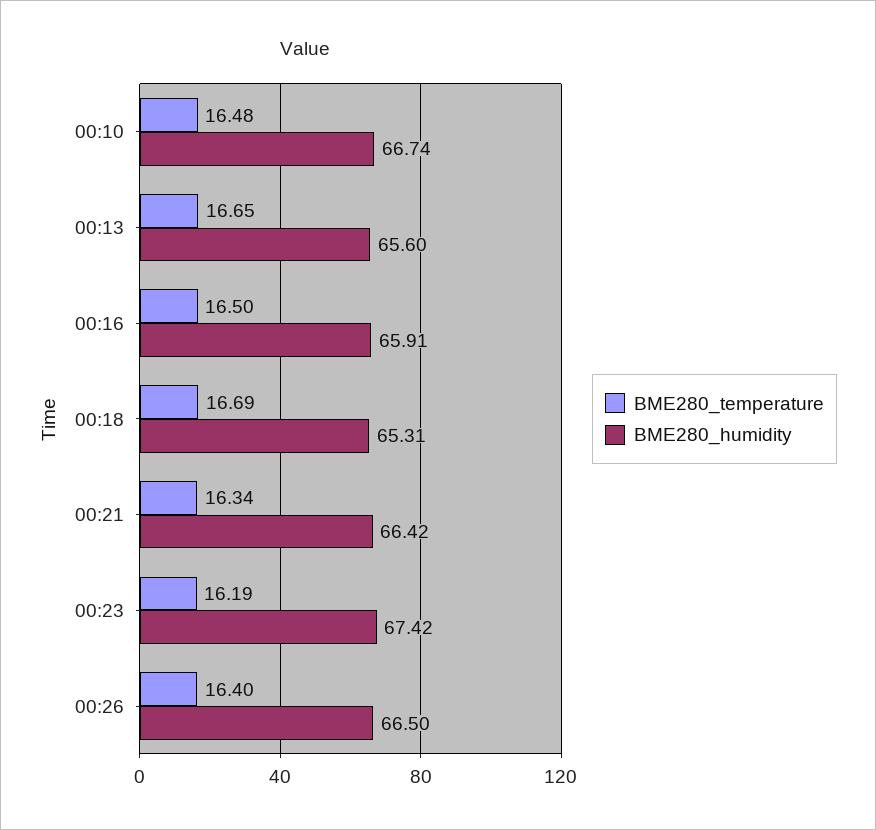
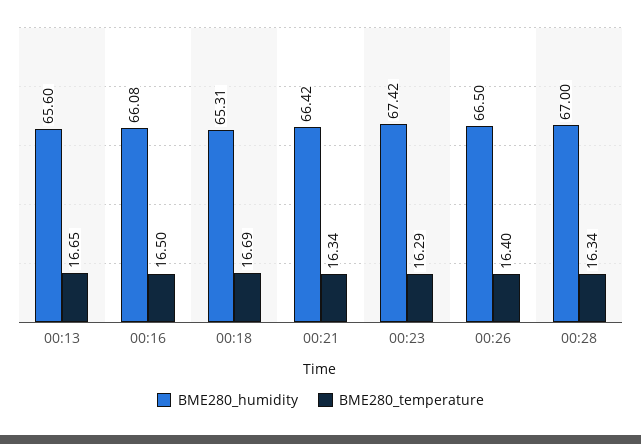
BME280_temperature, 00:10: 16.48 -> none
BME280_humidity, 00:10: 66.74 -> none
BME280_humidity, 00:16: 65.91 -> 66.08
BME280_temperature, 00:23: 16.19 -> 16.29
BME280_humidity, 00:28: none -> 67
BME280_temperature, 00:28: none -> 16.34

